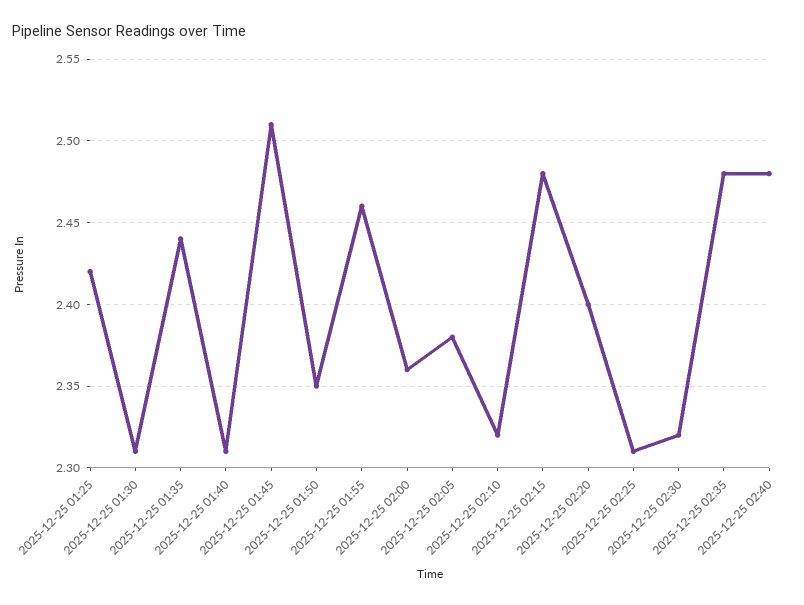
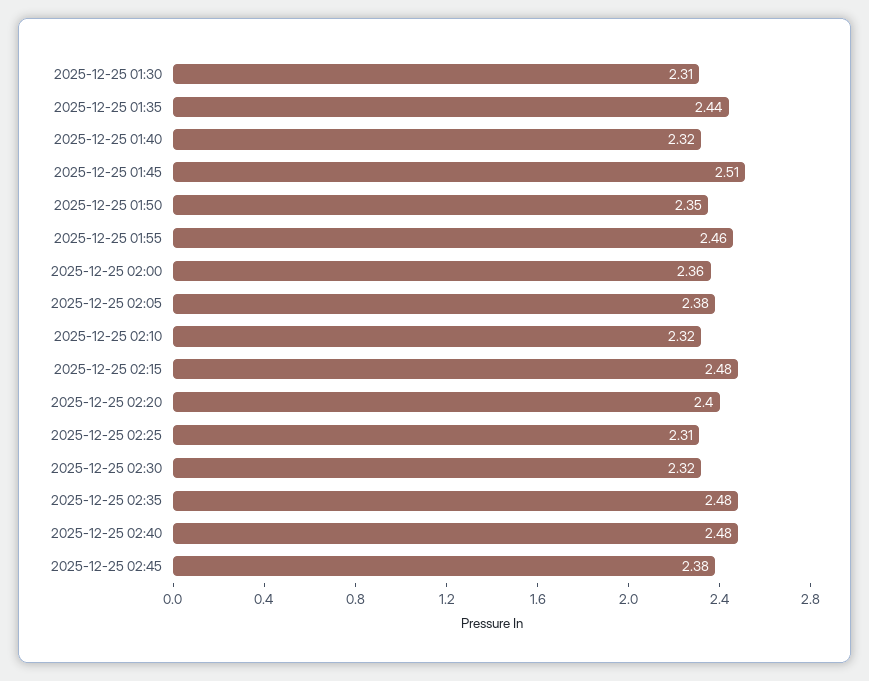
2025-12-25 01:25: 2.42 -> none
2025-12-25 01:40: 2.31 -> 2.32
2025-12-25 02:45: none -> 2.38

